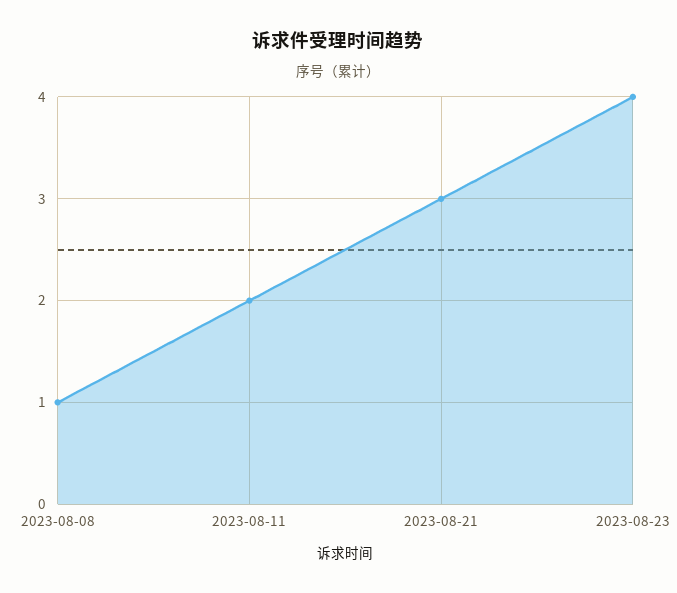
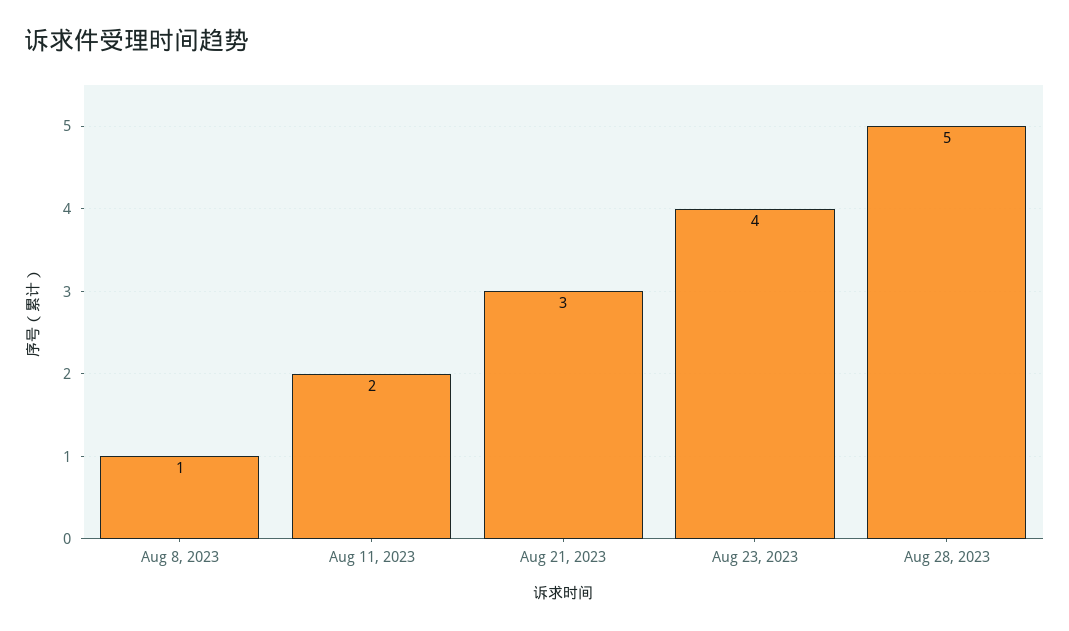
Aug 28, 2023: none -> 5

